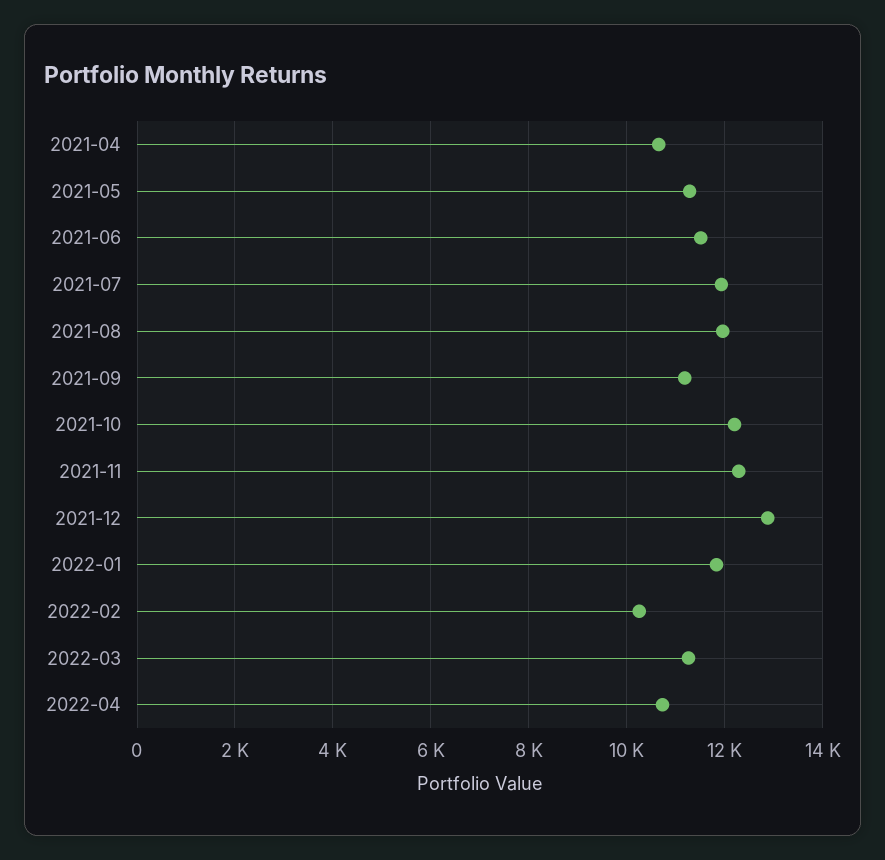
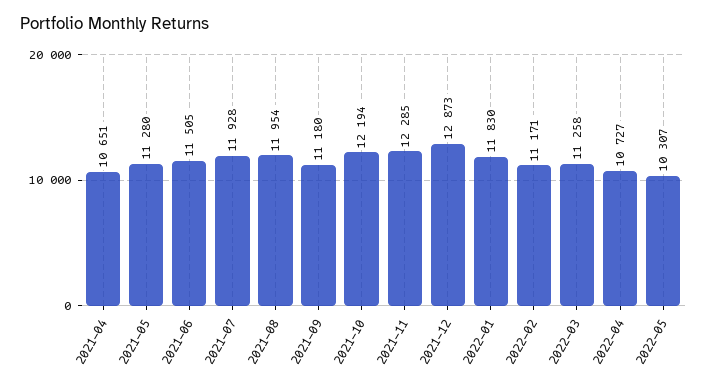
2022-02: 10200 -> 11171
2022-05: none -> 10307

